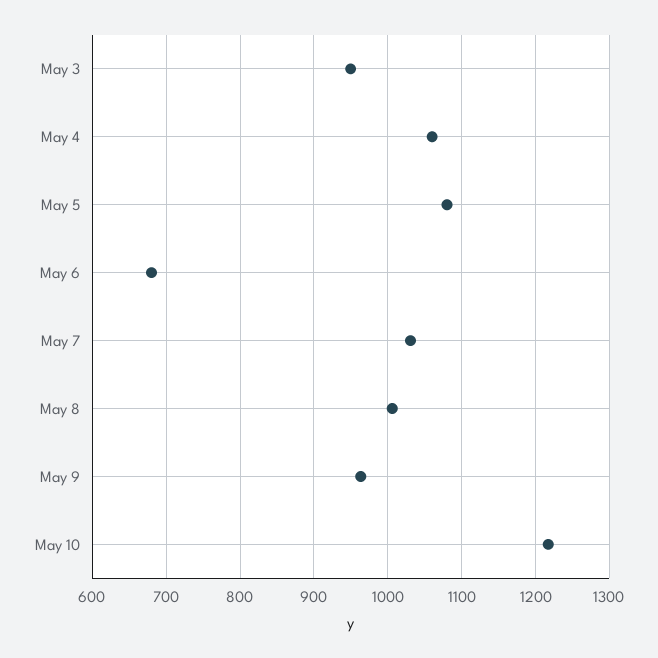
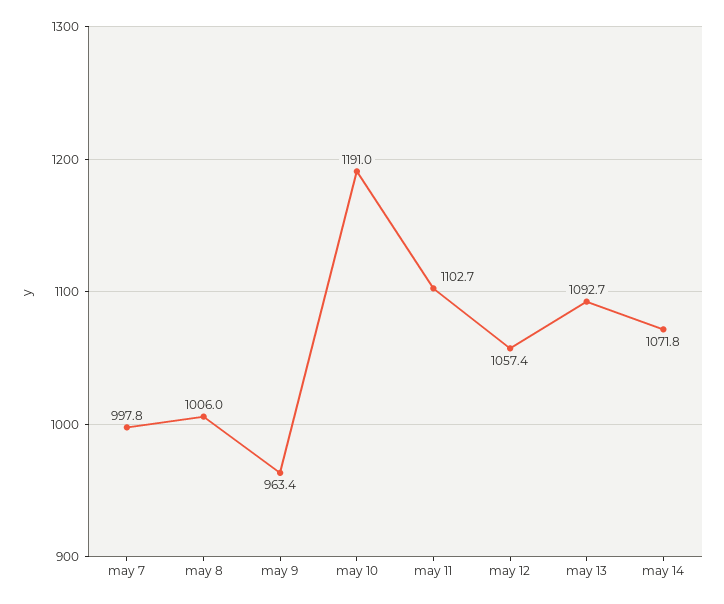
May 3: 950 -> none
May 4: 1060 -> none
May 5: 1080 -> none
May 6: 680 -> none
May 7: 1030 -> 997.8
May 10: 1220 -> 1191
may 11: none -> 1102.7
may 12: none -> 1057.4
may 13: none -> 1092.7
may 14: none -> 1071.8

